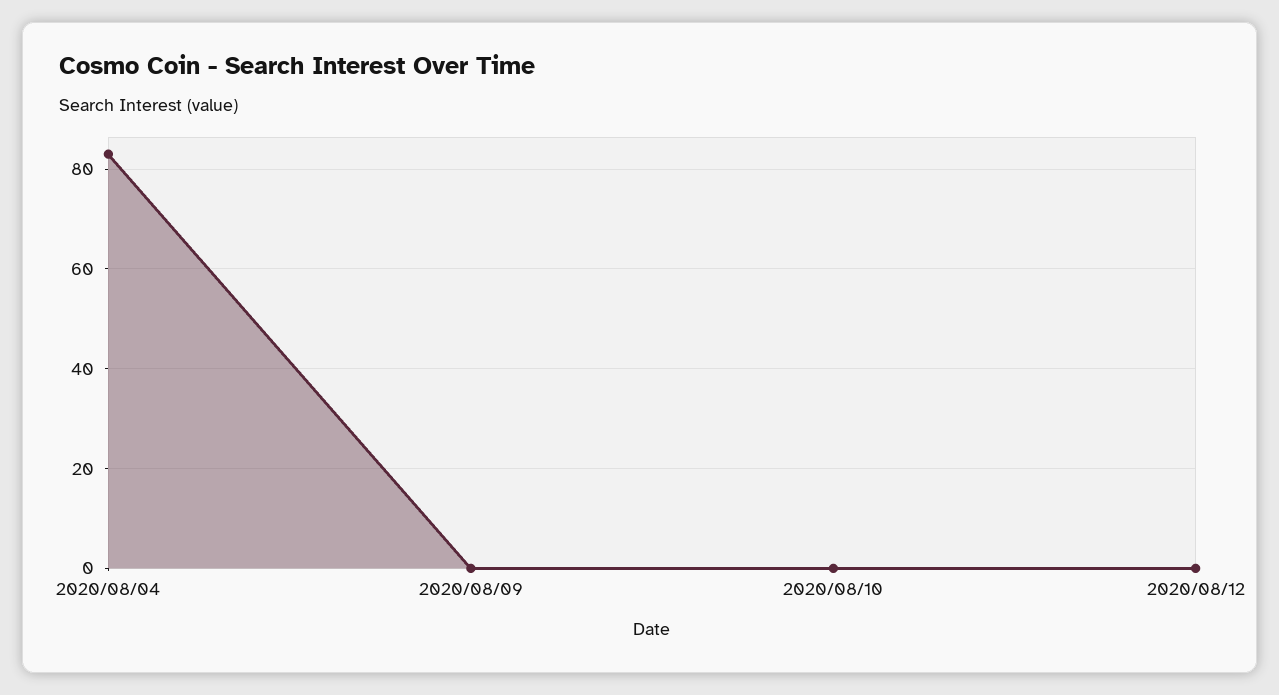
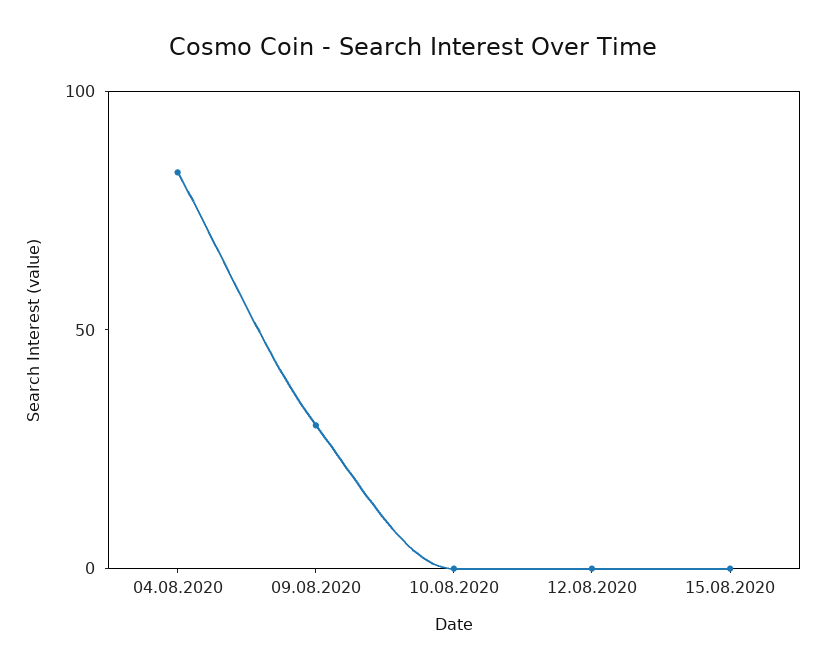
2020/08/09: 0 -> 30
15.08.2020: none -> 0

